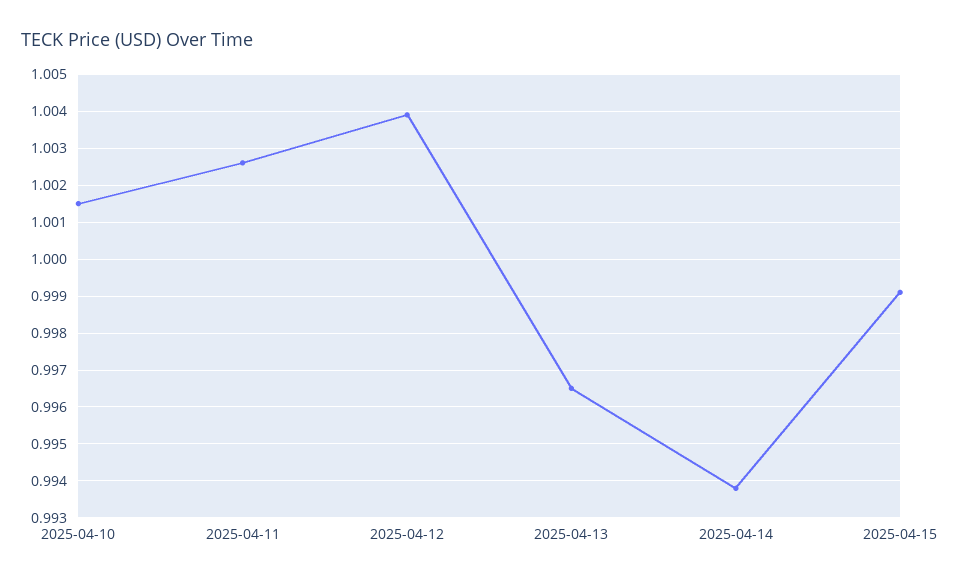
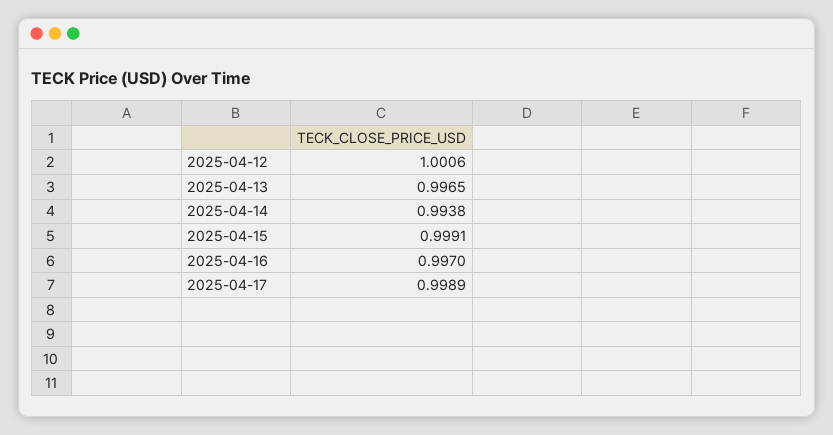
2025-04-10: 1.0015 -> none
2025-04-11: 1.0025 -> none
2025-04-12: 1.004 -> 1.0006
2025-04-16: none -> 0.997
2025-04-17: none -> 0.9989

